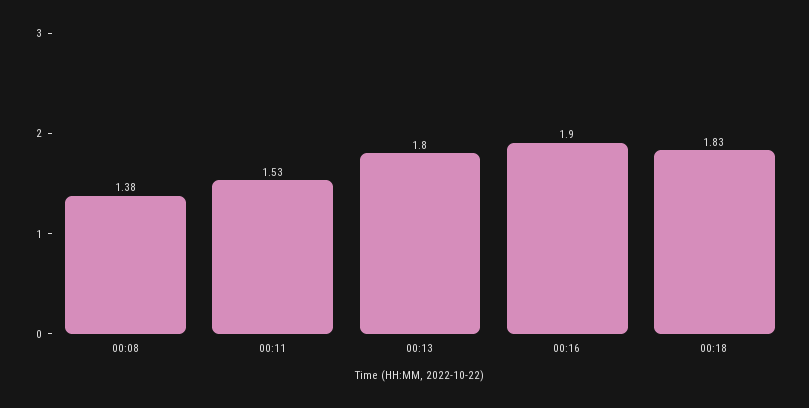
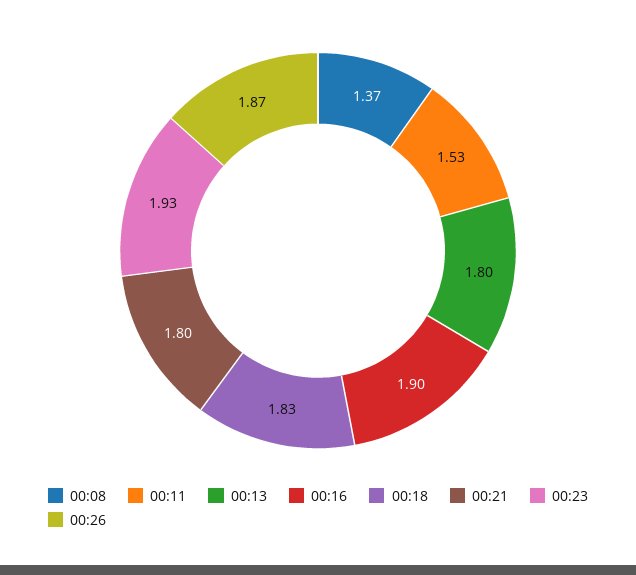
00:08: 1.38 -> 1.37
00:21: none -> 1.8
00:23: none -> 1.93
00:26: none -> 1.87

